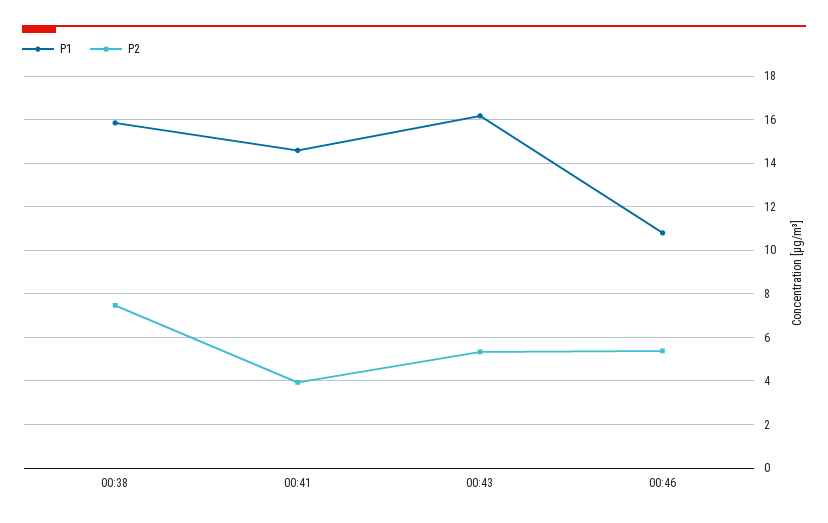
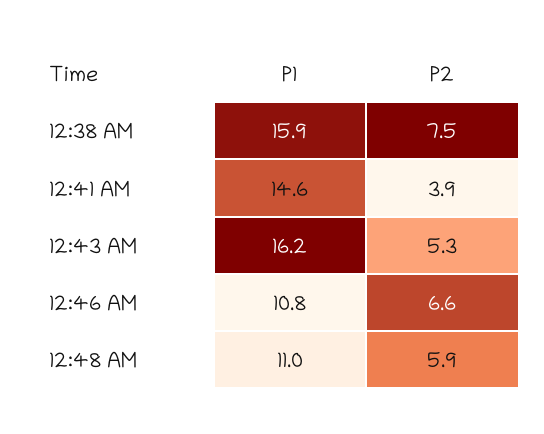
P2, 00:46: 5.5 -> 6.6
P1, 12:48 AM: none -> 11
P2, 12:48 AM: none -> 5.9

